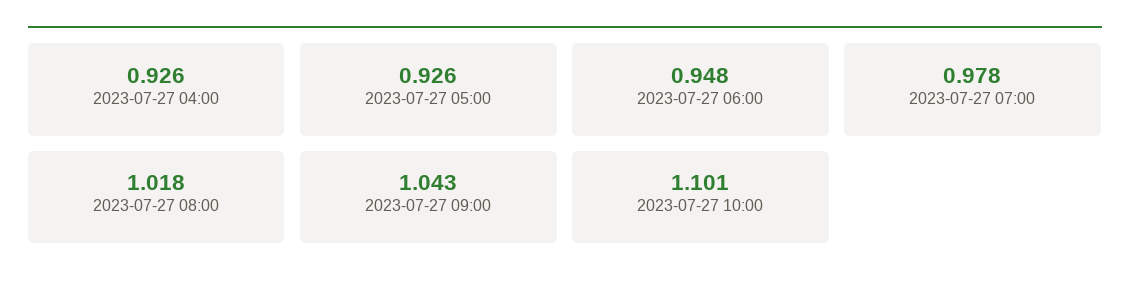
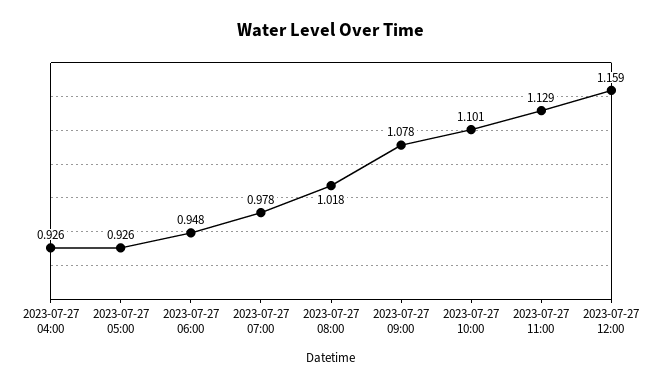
2023-07-27 09:00: 1.043 -> 1.078
2023-07-27 11:00: none -> 1.129
2023-07-27 12:00: none -> 1.159

